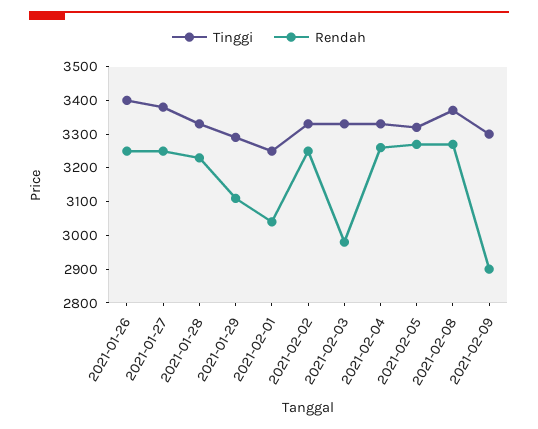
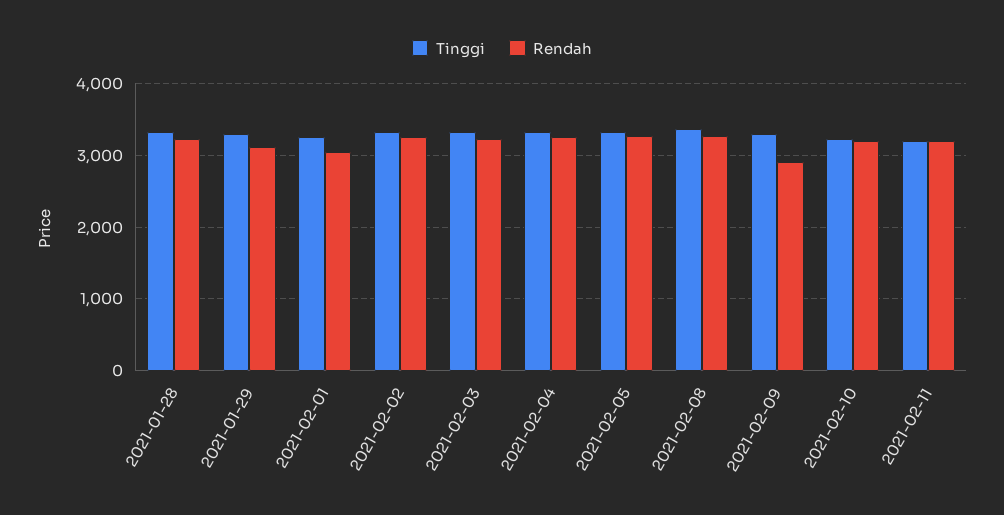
Tinggi, 2021-01-26: 3400 -> none
Rendah, 2021-01-26: 3250 -> none
Tinggi, 2021-01-27: 3375 -> none
Rendah, 2021-01-27: 3250 -> none
Rendah, 2021-02-03: 2975 -> 3200
Tinggi, 2021-02-10: none -> 3200
Rendah, 2021-02-10: none -> 3200
Tinggi, 2021-02-11: none -> 3200
Rendah, 2021-02-11: none -> 3200

